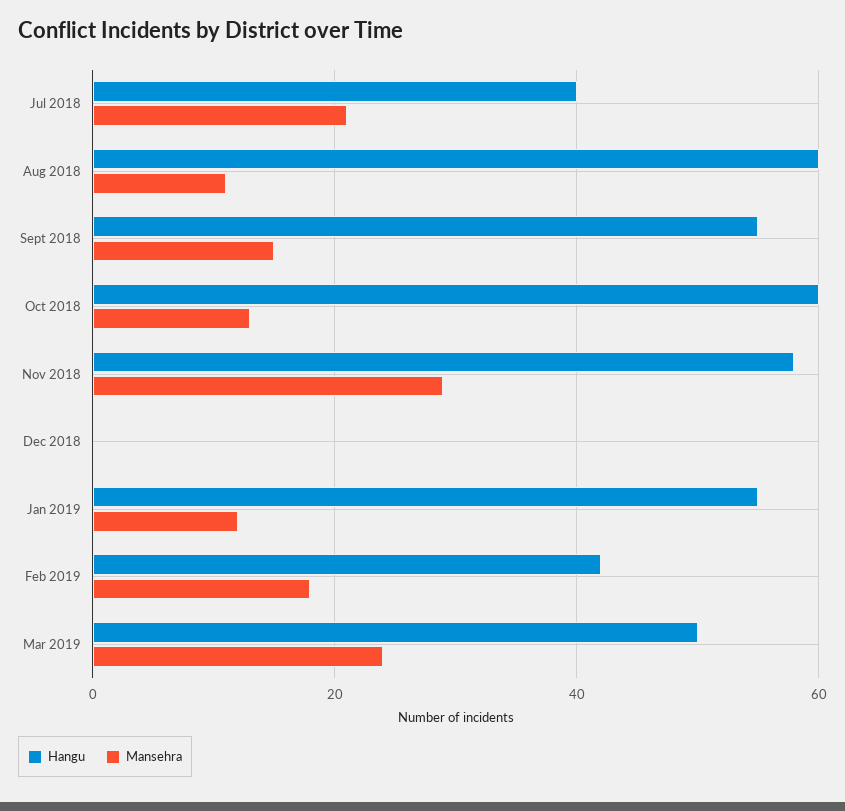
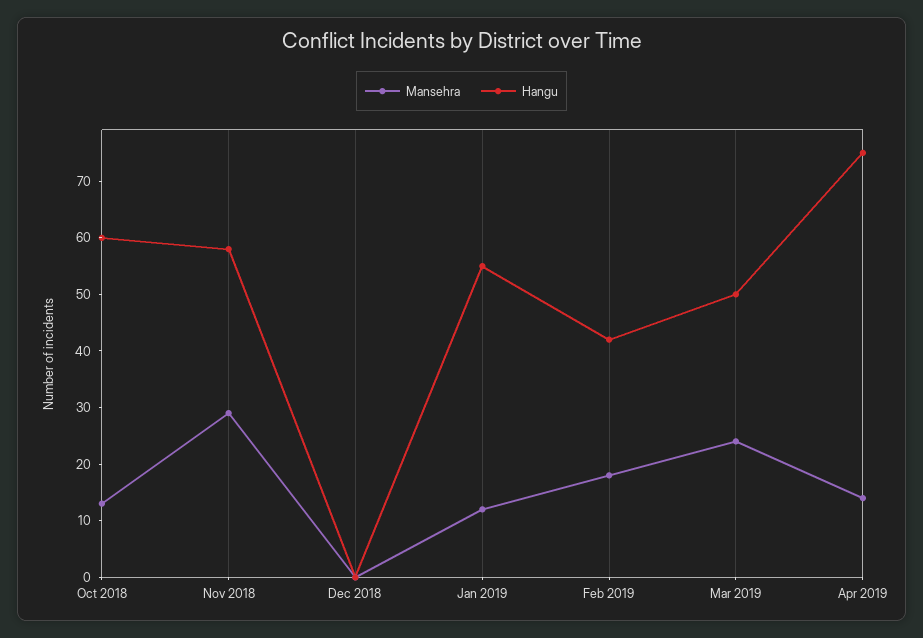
Hangu, Jul 2018: 40 -> none
Mansehra, Jul 2018: 20 -> none
Hangu, Aug 2018: 60 -> none
Mansehra, Aug 2018: 10 -> none
Hangu, Sept 2018: 55 -> none
Mansehra, Sept 2018: 15 -> none
Mansehra, Apr 2019: none -> 15
Hangu, Apr 2019: none -> 75

